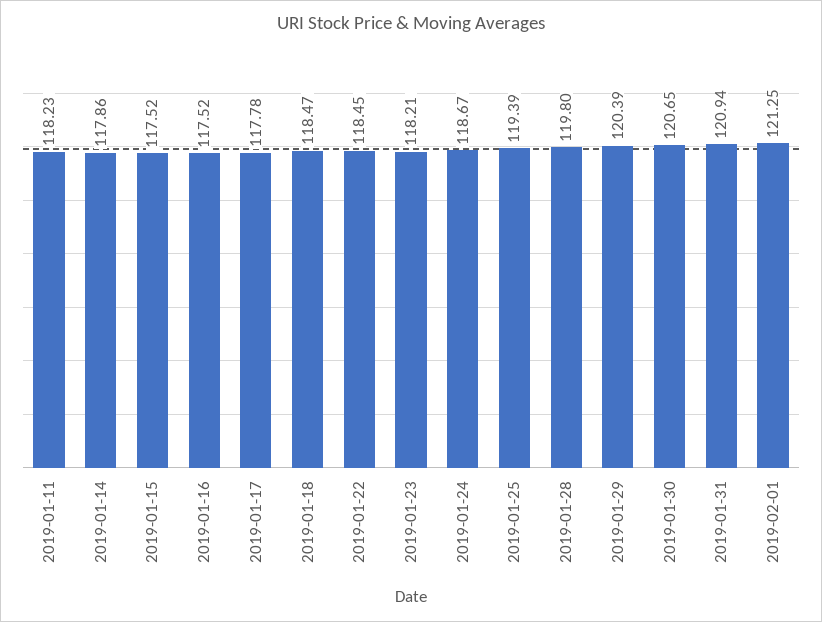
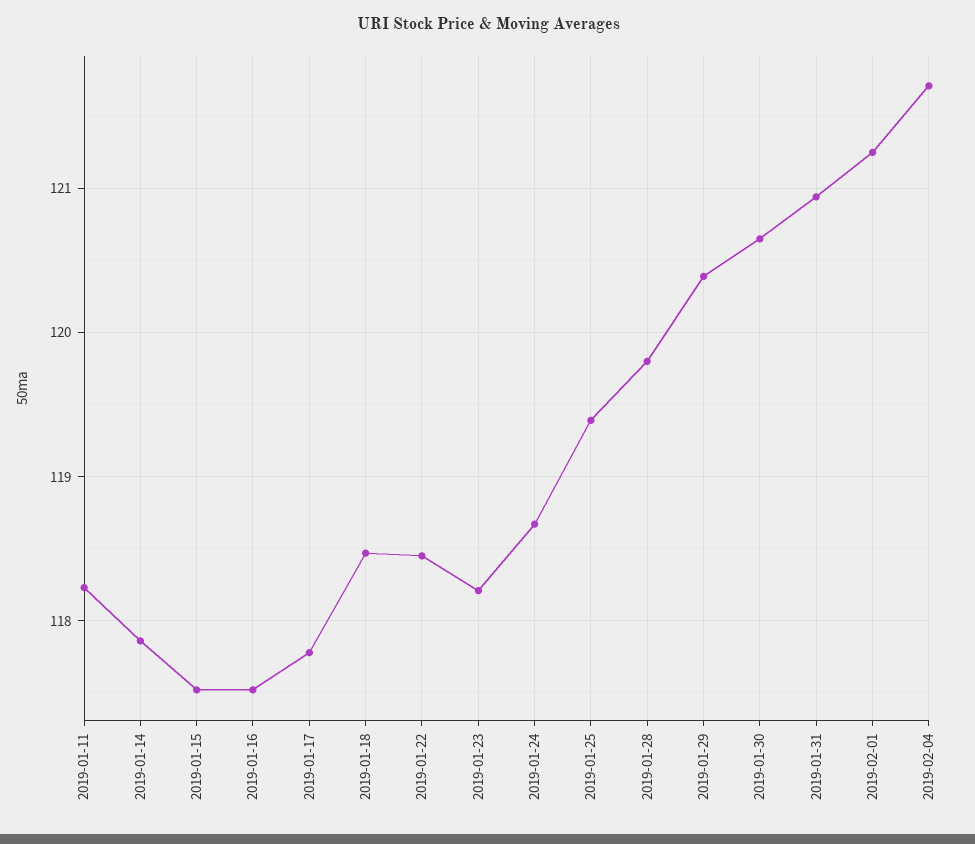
2019-02-04: none -> 121.7

